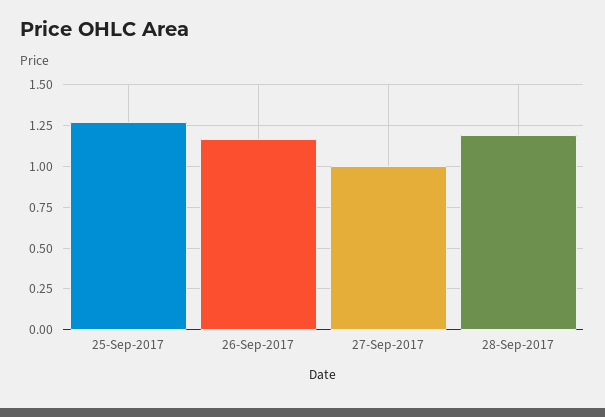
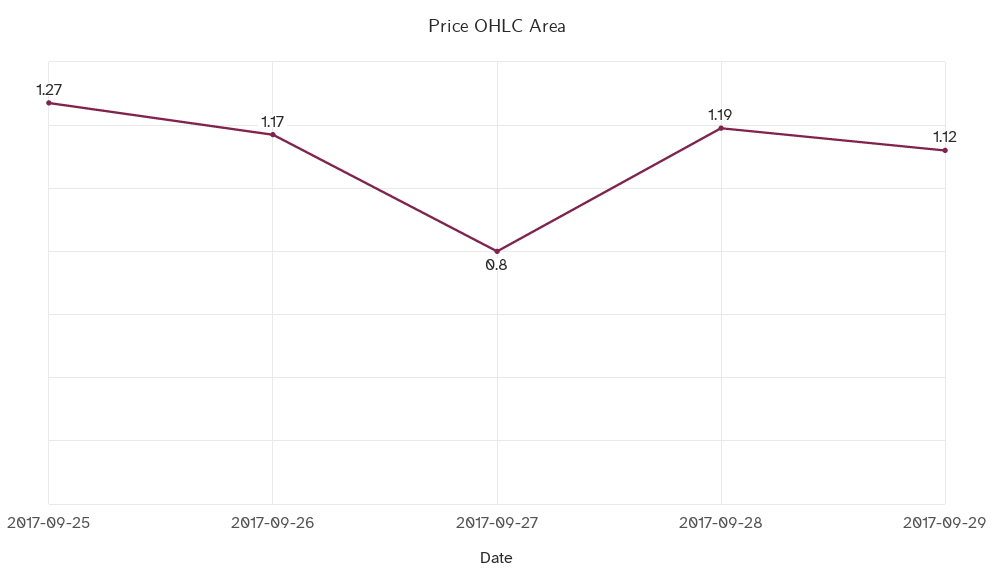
27-Sep-2017: 1 -> 0.8
2017-09-29: none -> 1.12

